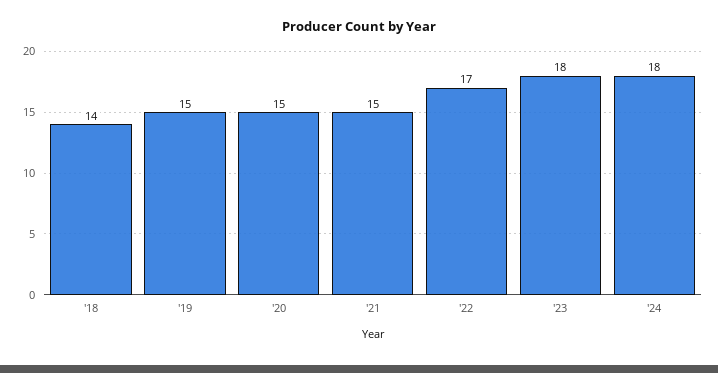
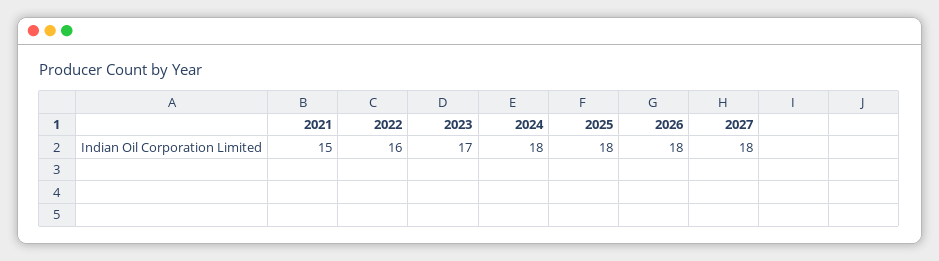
'18: 14 -> none
'19: 15 -> none
'20: 15 -> none
'22: 17 -> 16
'23: 18 -> 17
2025: none -> 18
2026: none -> 18
2027: none -> 18

